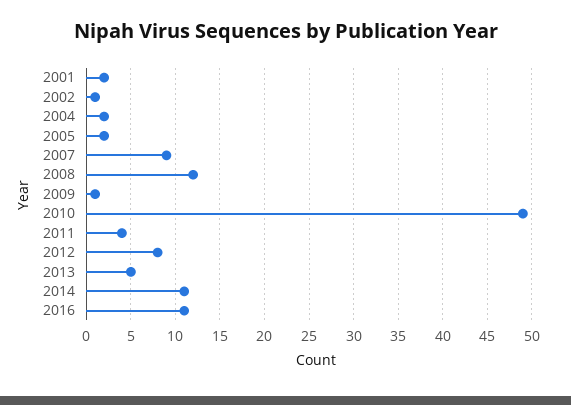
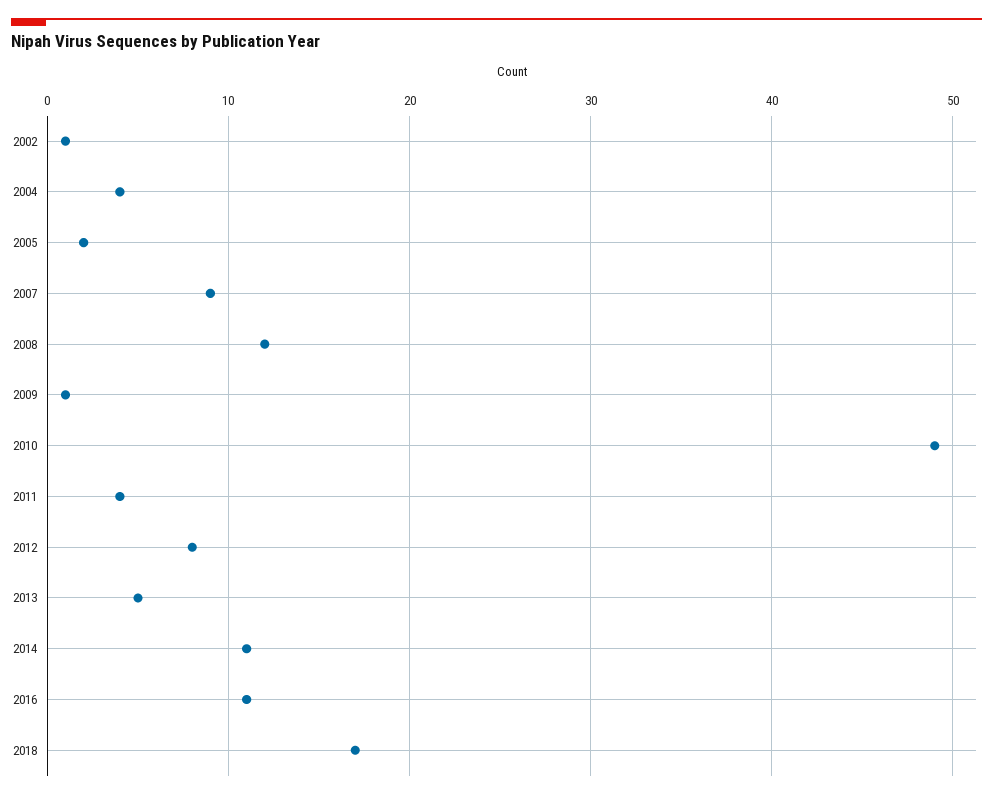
2001: 2 -> none
2004: 2 -> 4
2018: none -> 17

